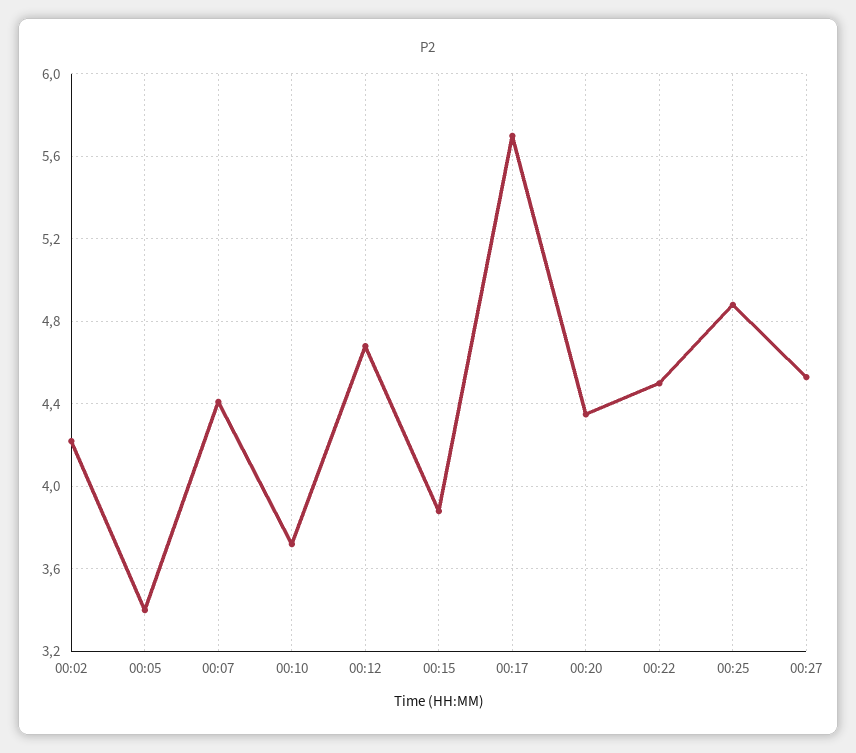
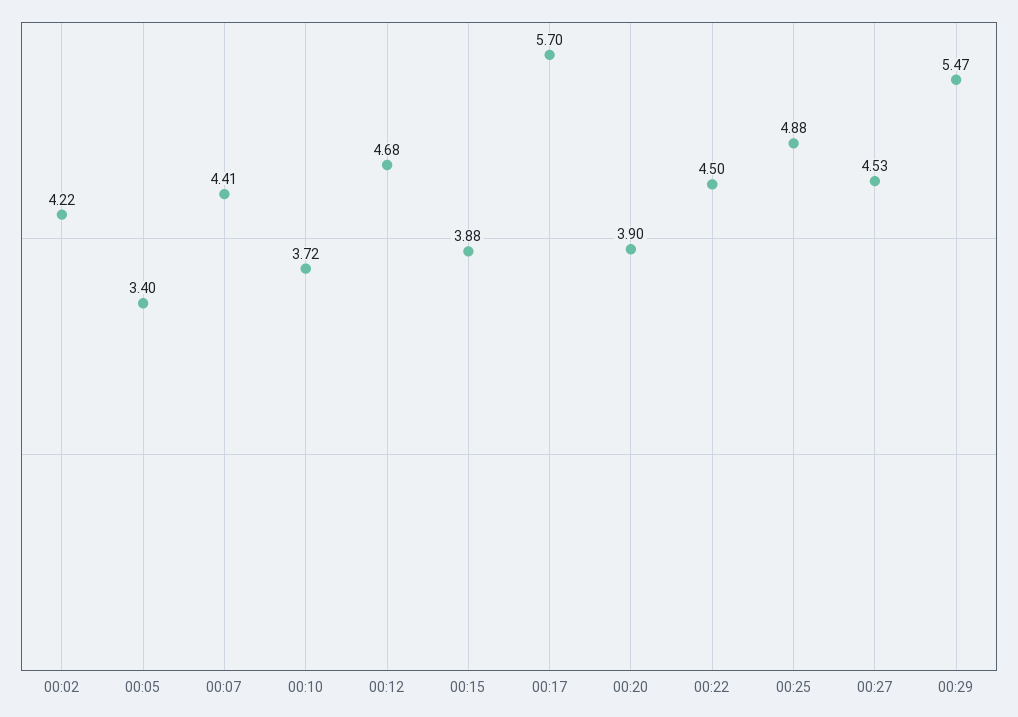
00:20: 4.35 -> 3.9
00:29: none -> 5.47

